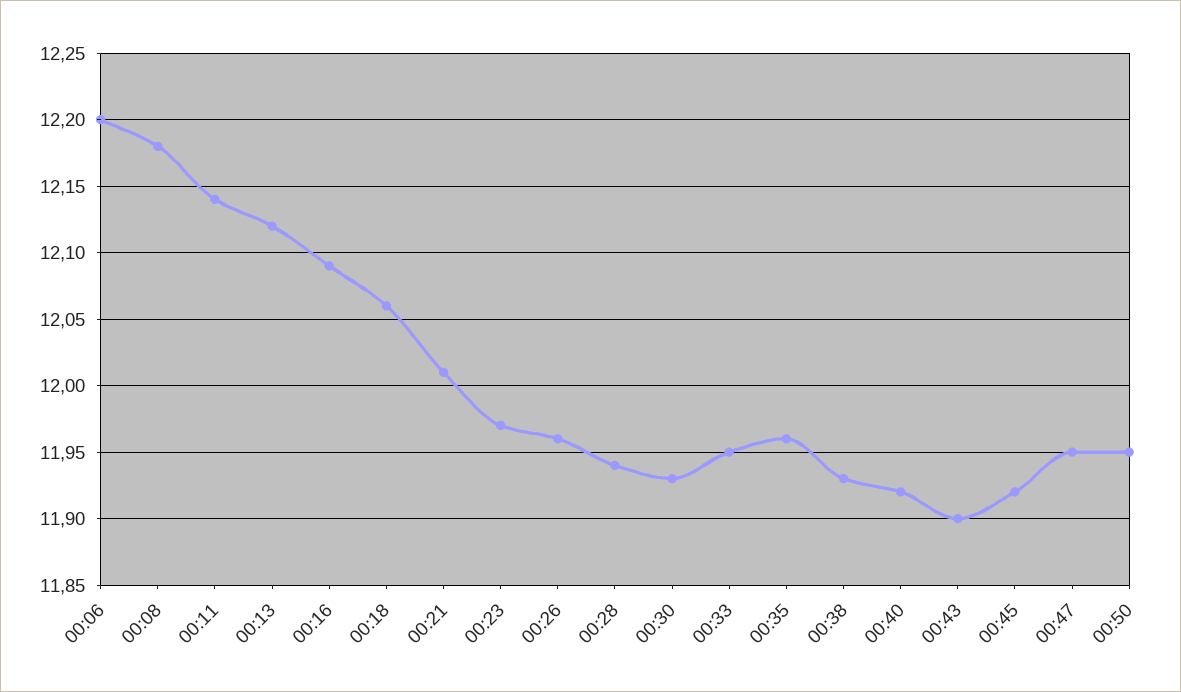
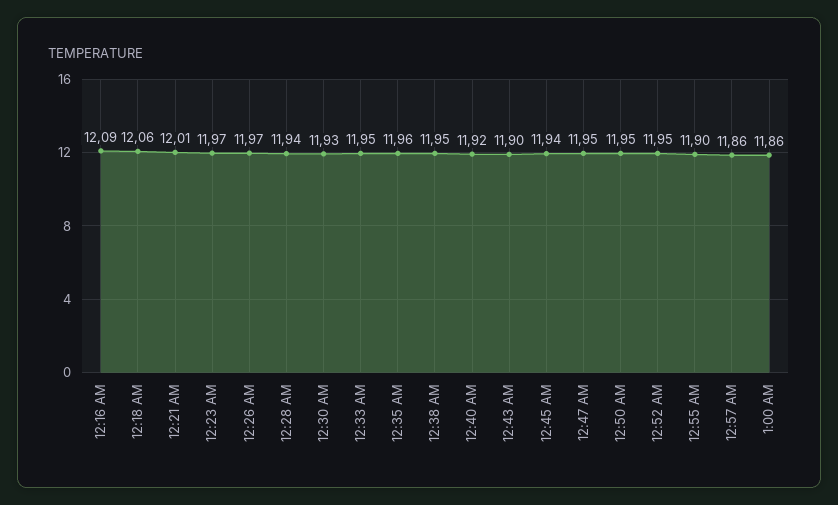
00:06: 12.2 -> none
00:08: 12.18 -> none
00:11: 12.14 -> none
00:13: 12.12 -> none
00:26: 11.96 -> 11.97
00:38: 11.93 -> 11.95
00:45: 11.92 -> 11.94
12:52 AM: none -> 11.95
12:55 AM: none -> 11.9
12:57 AM: none -> 11.86
1:00 AM: none -> 11.86

